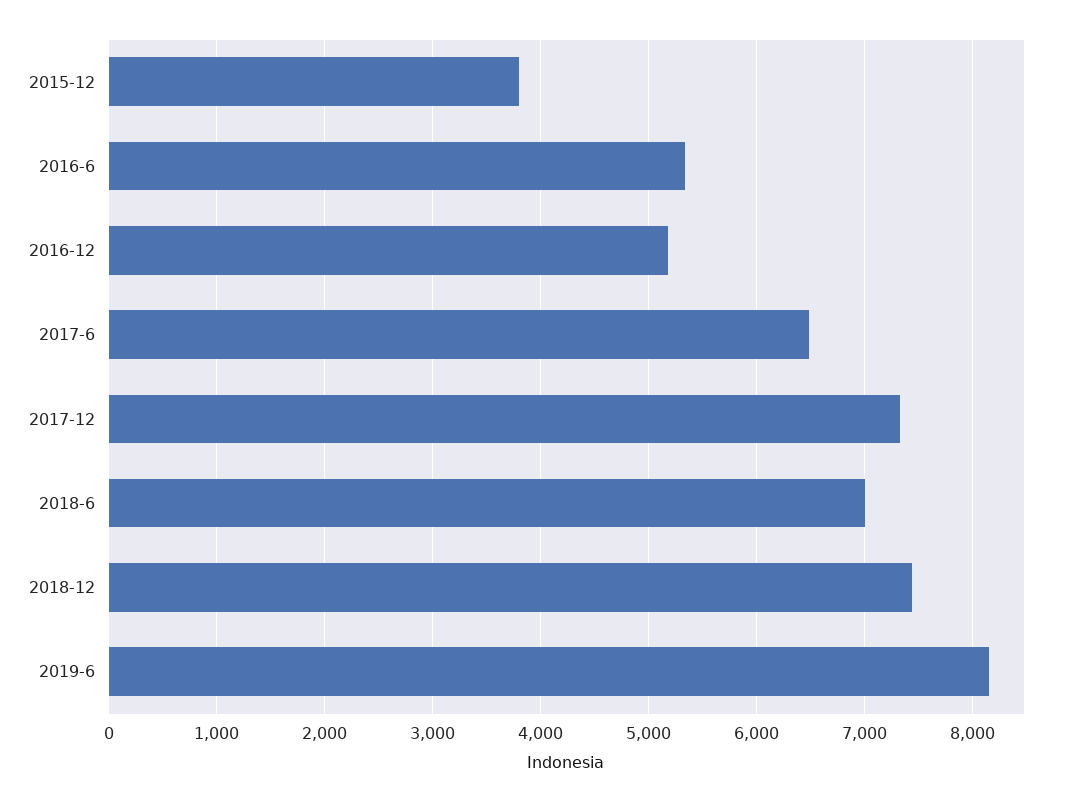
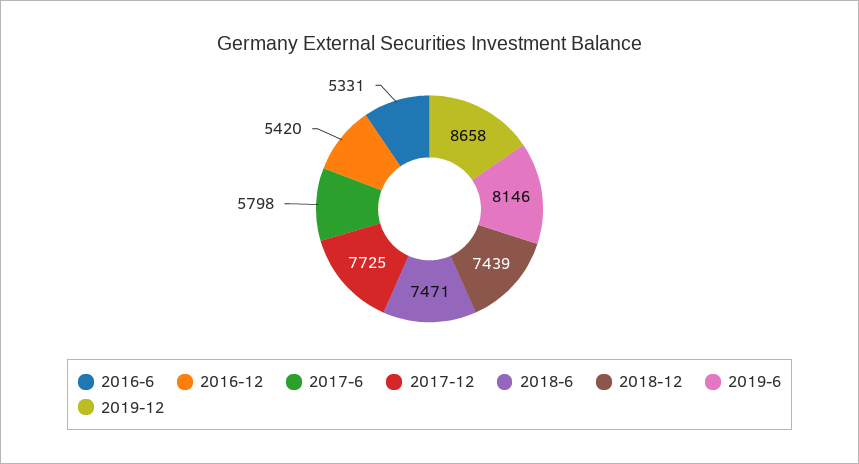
2015-12: 3800 -> none
2016-12: 5200 -> 5420
2017-6: 6500 -> 5798
2017-12: 7300 -> 7725
2018-6: 7000 -> 7471
2019-12: none -> 8658

